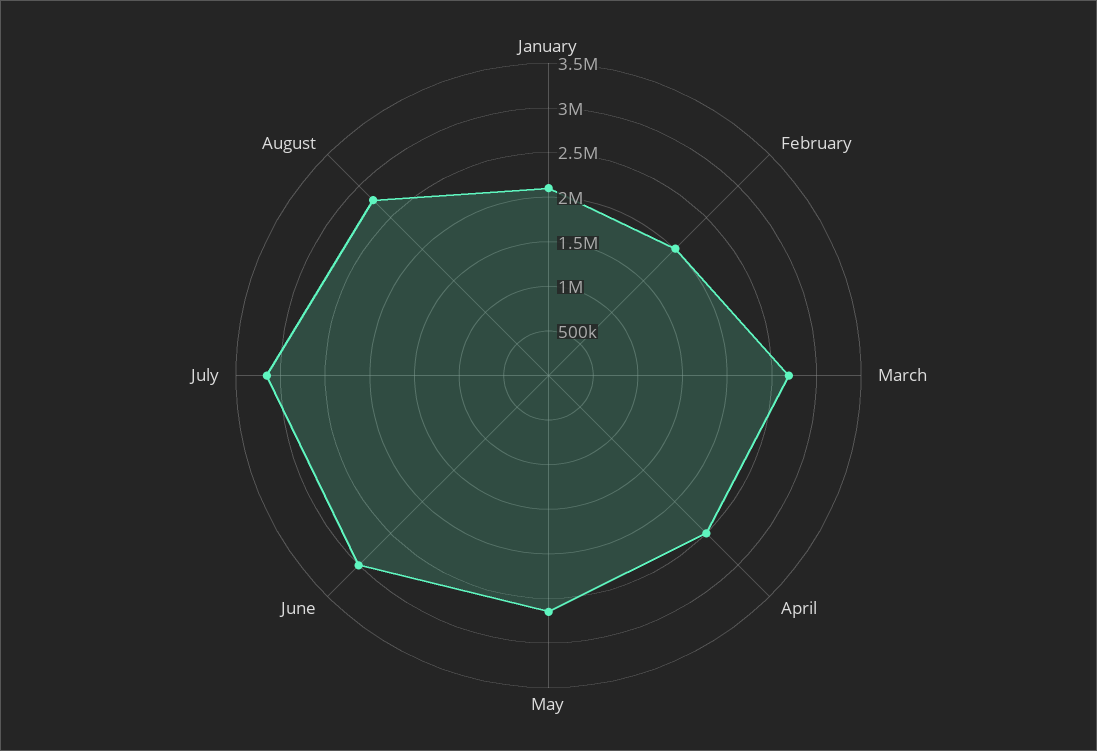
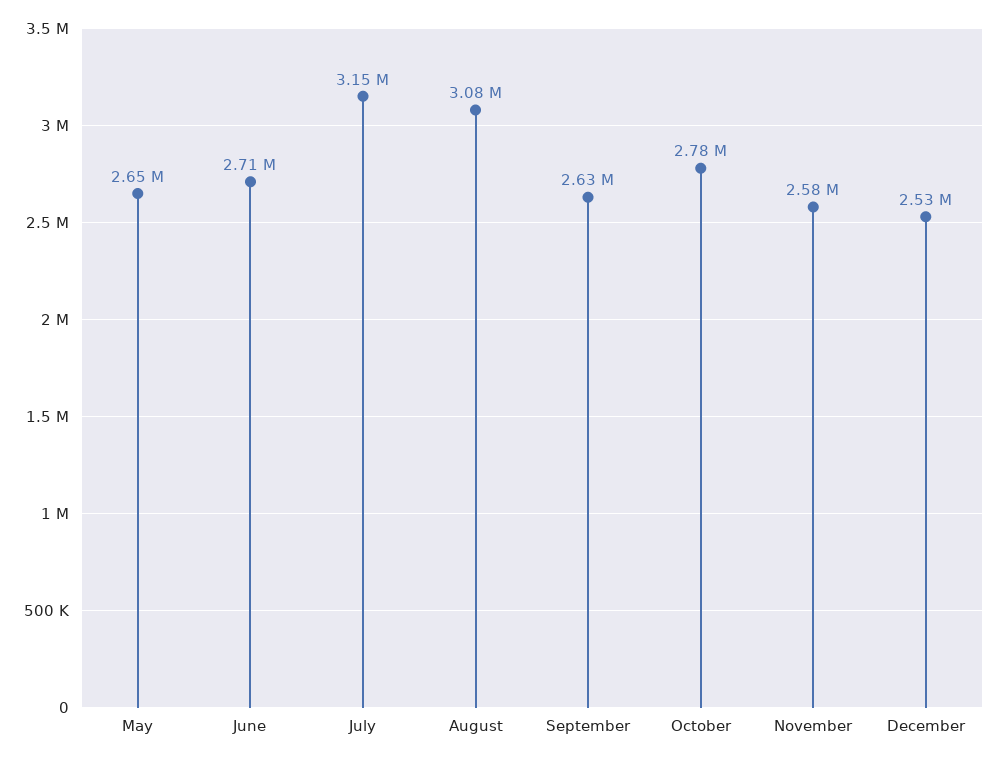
January: 2100000 -> none
February: 2000000 -> none
March: 2700000 -> none
April: 2500000 -> none
June: 3000000 -> 2710000
August: 2800000 -> 3080000
September: none -> 2630000
October: none -> 2780000
November: none -> 2580000
December: none -> 2530000

